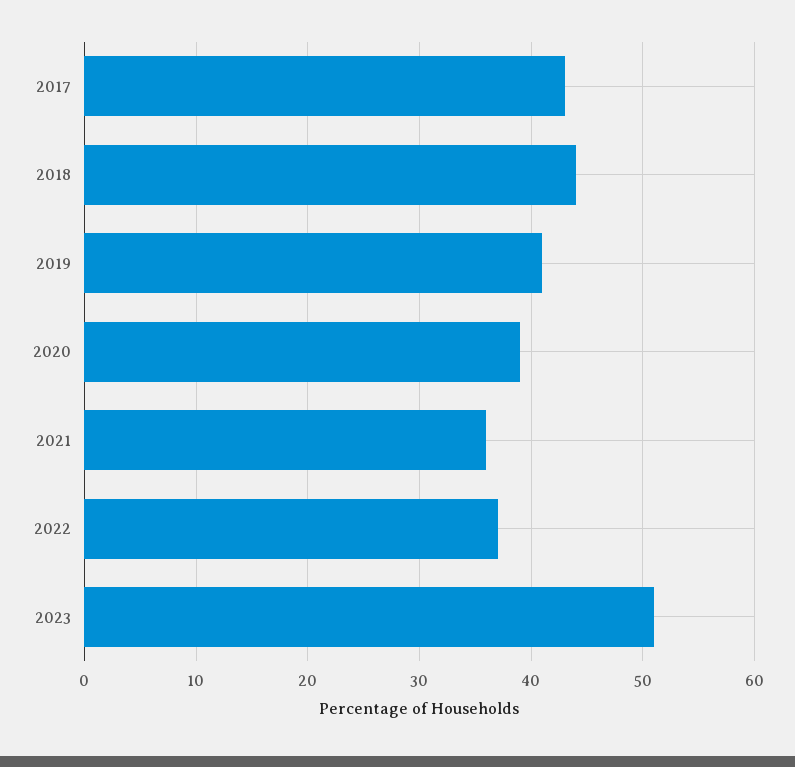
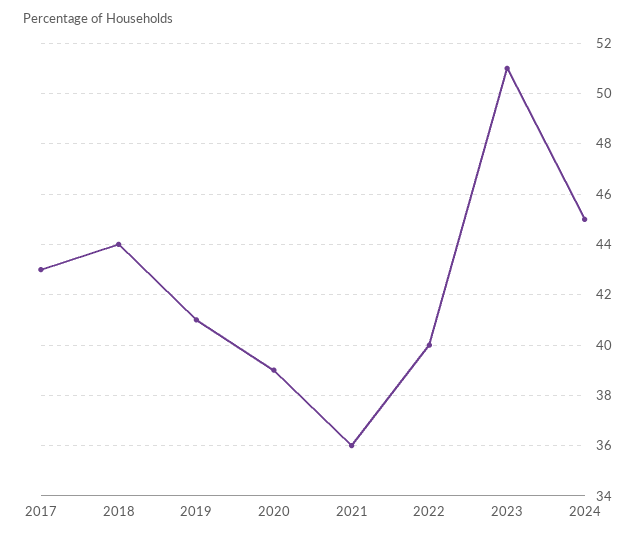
2022: 37 -> 40
2024: none -> 45

